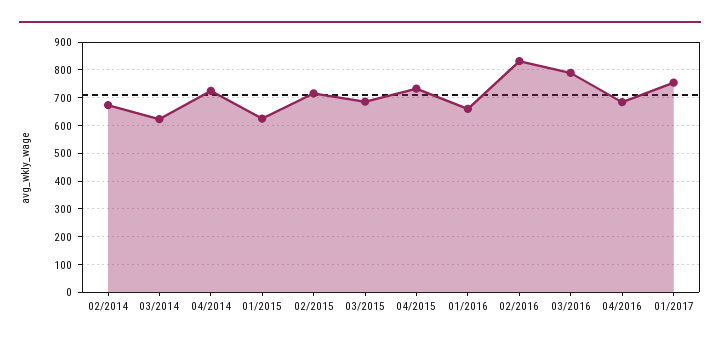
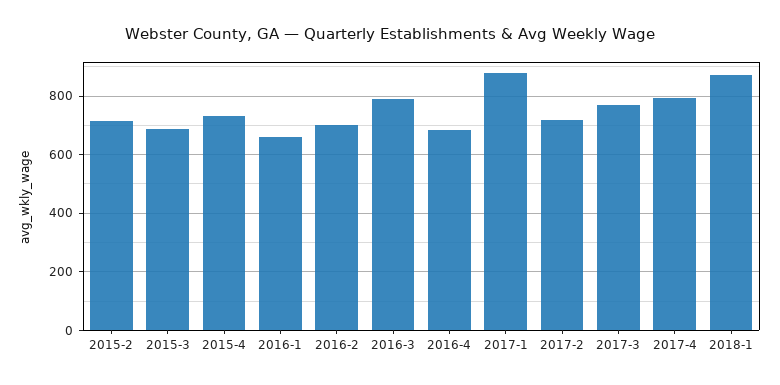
02/2014: 675 -> none
03/2014: 625 -> none
04/2014: 725 -> none
01/2015: 625 -> none
02/2016: 825 -> 700
01/2017: 750 -> 875
2017-2: none -> 725
2017-3: none -> 775
2017-4: none -> 800
2018-1: none -> 875

